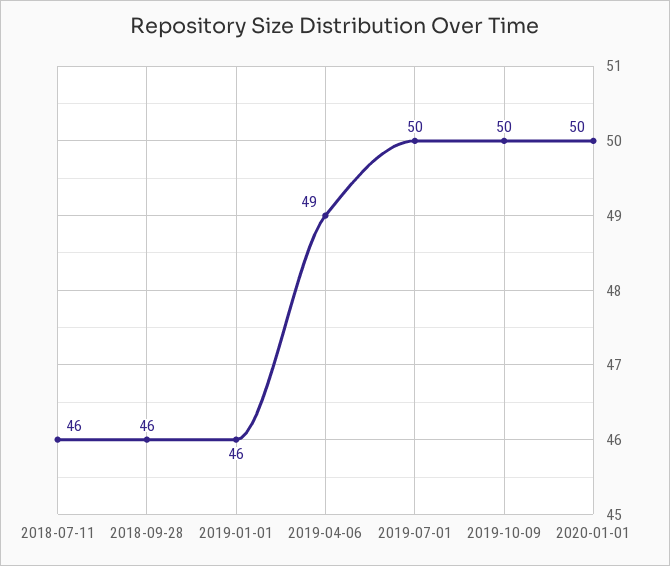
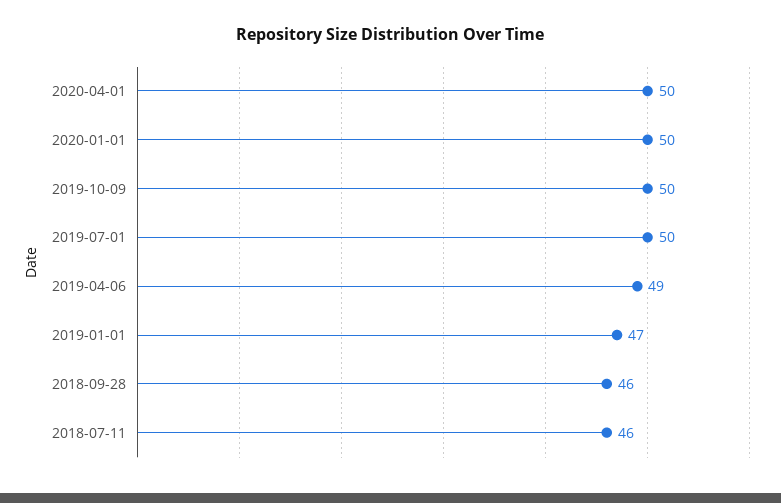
2019-01-01: 46 -> 47
2020-04-01: none -> 50

